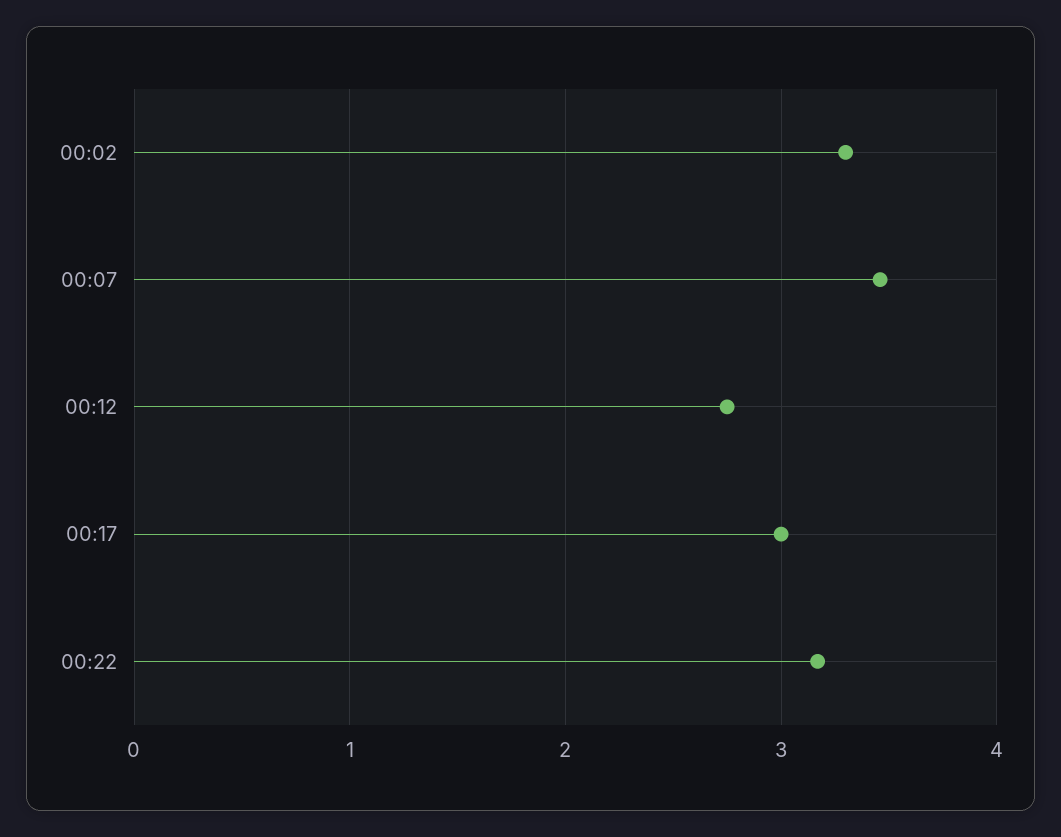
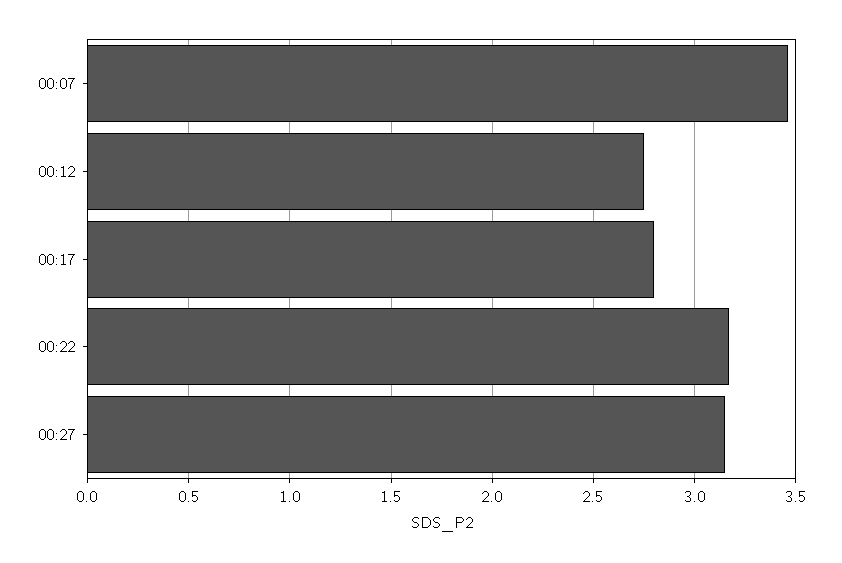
00:02: 3.3 -> none
00:17: 3 -> 2.8
00:27: none -> 3.15

